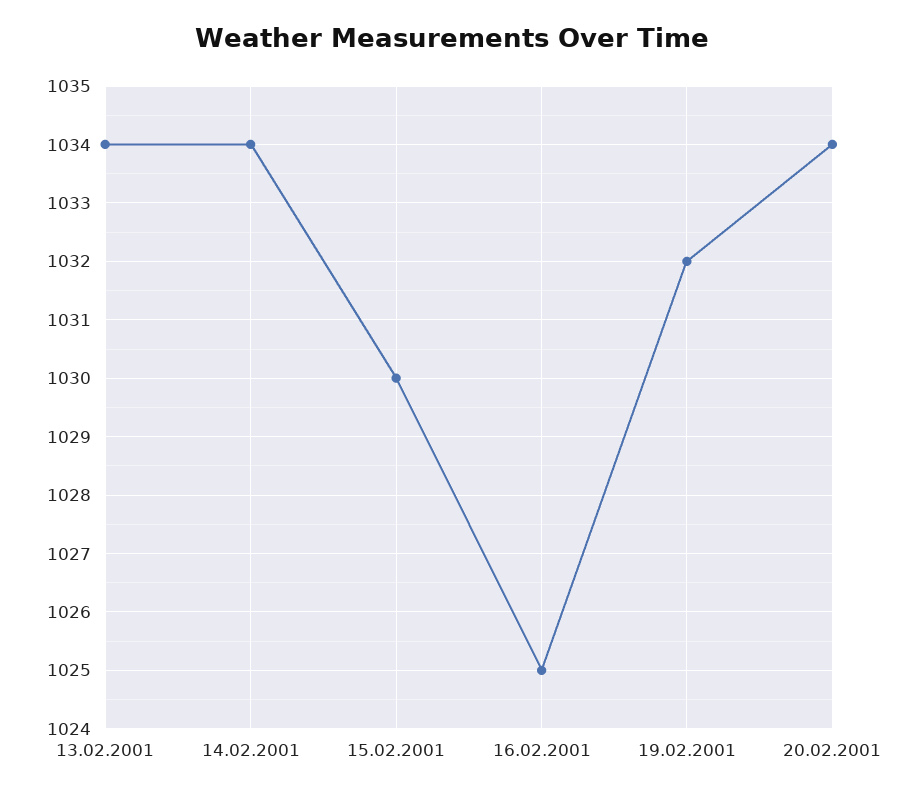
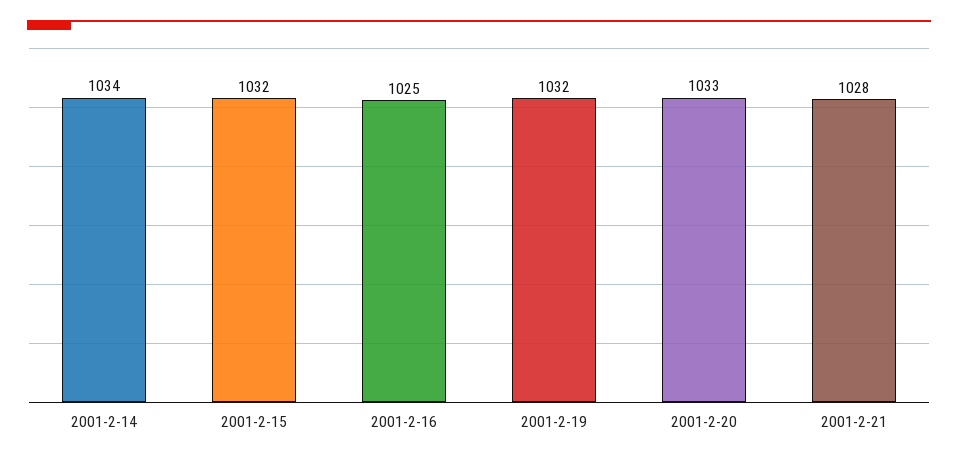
13.02.2001: 1034 -> none
15.02.2001: 1030 -> 1032
20.02.2001: 1034 -> 1033
2001-2-21: none -> 1028

